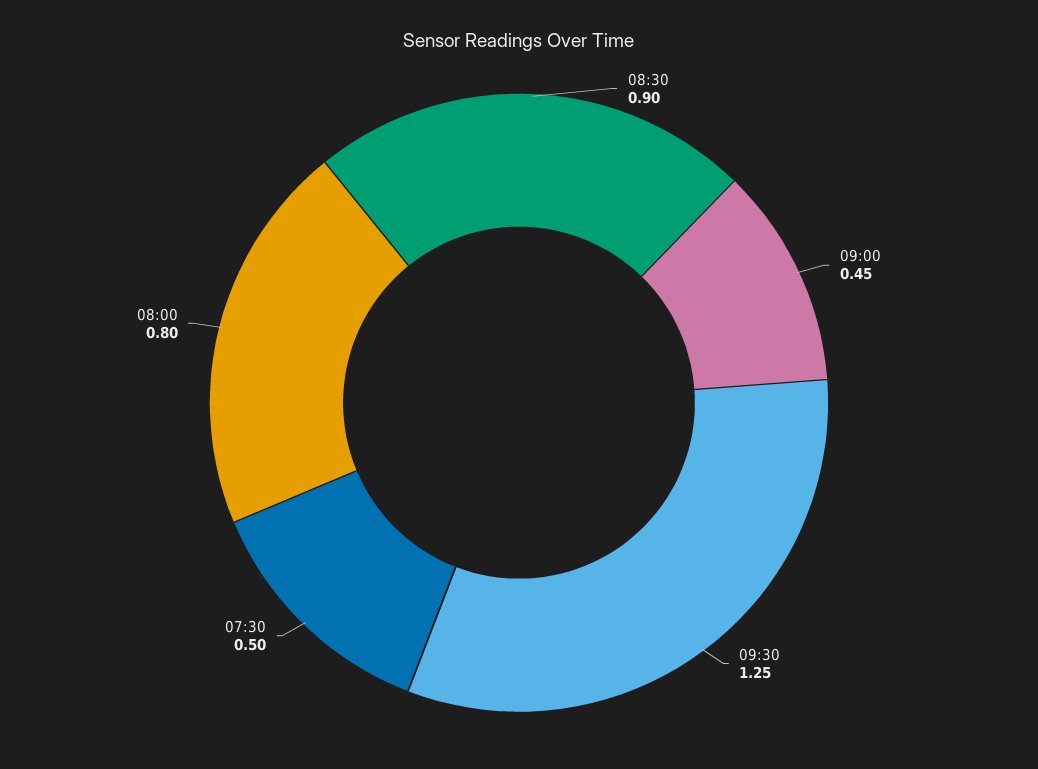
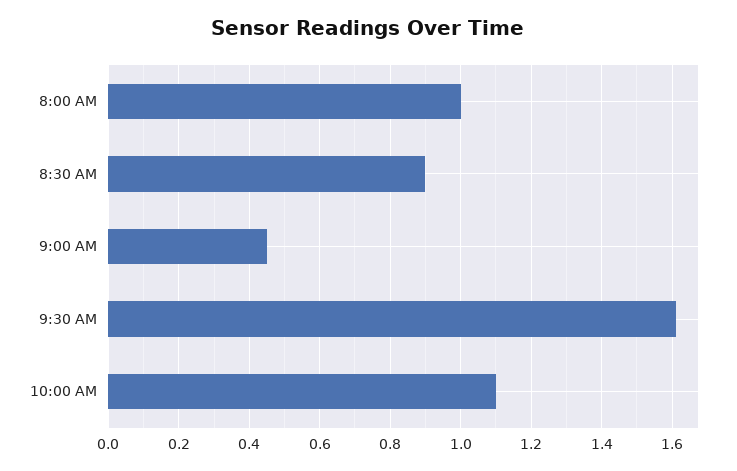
09:30: 1.25 -> 1.6
07:30: 0.5 -> none
08:00: 0.8 -> 1
10:00 AM: none -> 1.1

